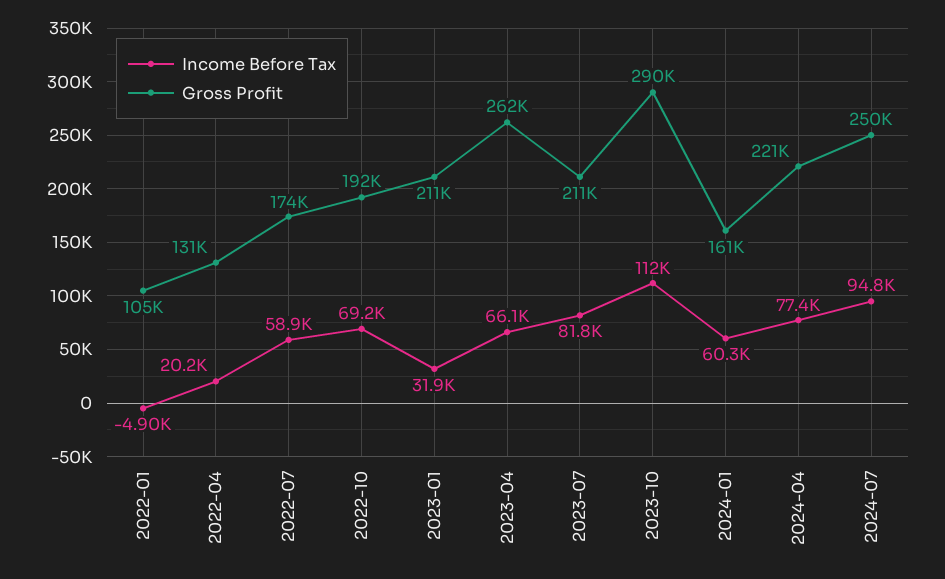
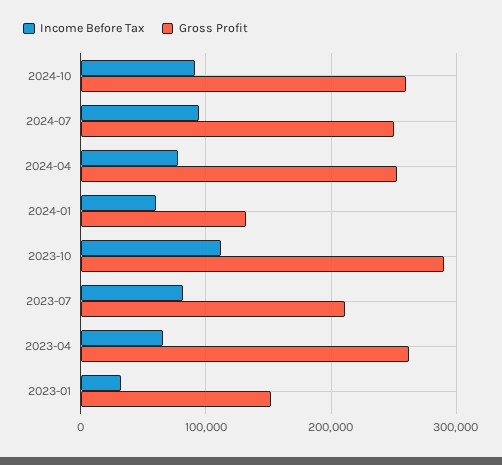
Income Before Tax, 2022-01: -4900 -> none
Gross Profit, 2022-01: 105000 -> none
Income Before Tax, 2022-04: 20200 -> none
Gross Profit, 2022-04: 131000 -> none
Income Before Tax, 2022-07: 58900 -> none
Gross Profit, 2022-07: 174000 -> none
Income Before Tax, 2022-10: 69200 -> none
Gross Profit, 2022-10: 192000 -> none
Gross Profit, 2023-01: 211000 -> 150000
Gross Profit, 2024-01: 161000 -> 130000
Gross Profit, 2024-04: 221000 -> 250000
Income Before Tax, 2024-10: none -> 90000
Gross Profit, 2024-10: none -> 260000

